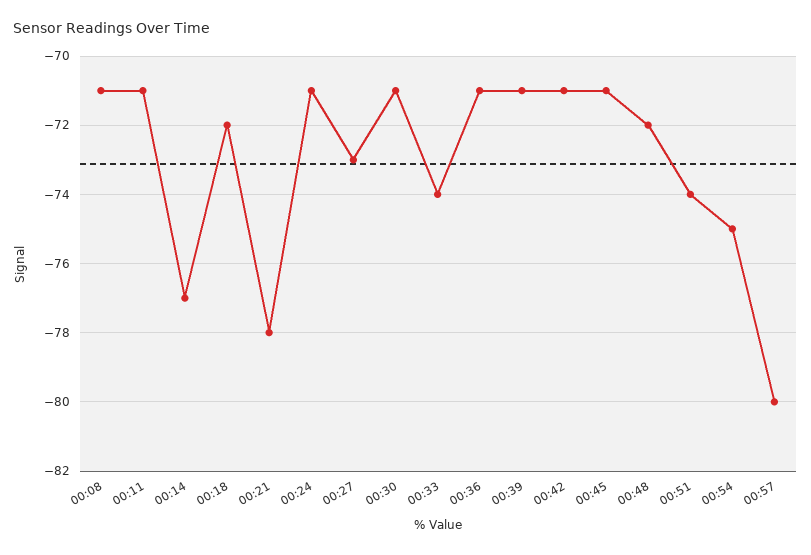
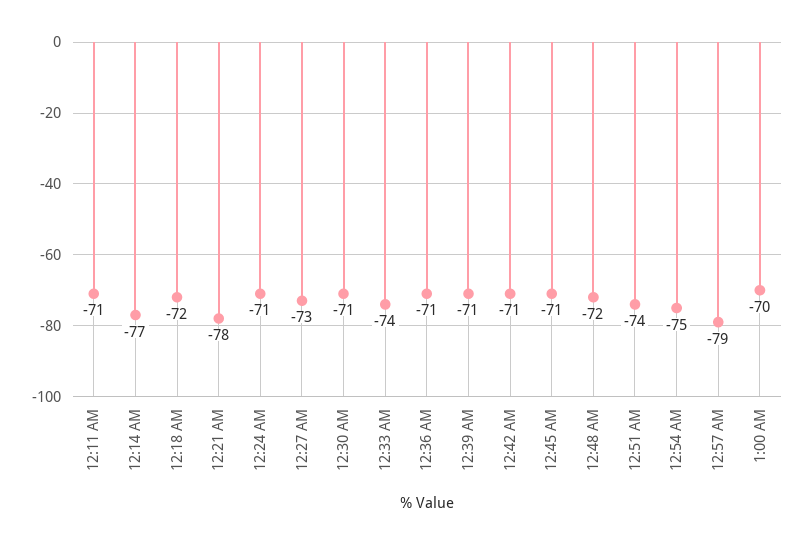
00:08: -71 -> none
00:57: -80 -> -79
1:00 AM: none -> -70

